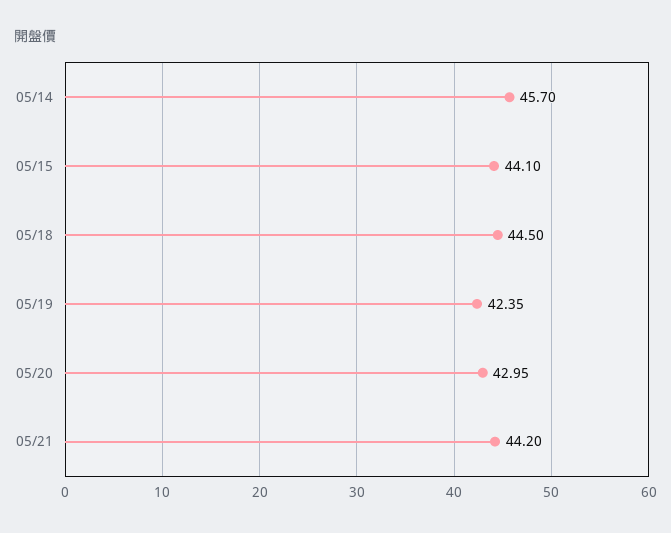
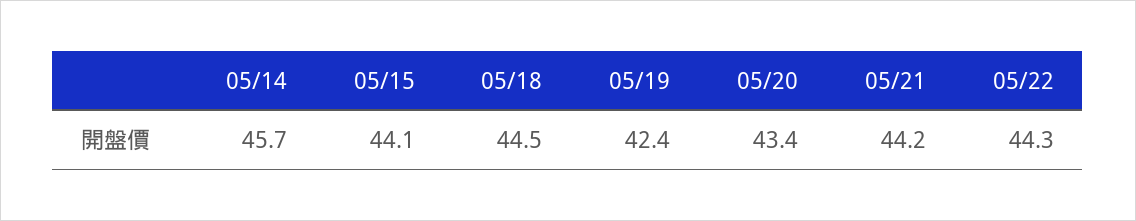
05/20: 42.95 -> 43.4
05/22: none -> 44.3

